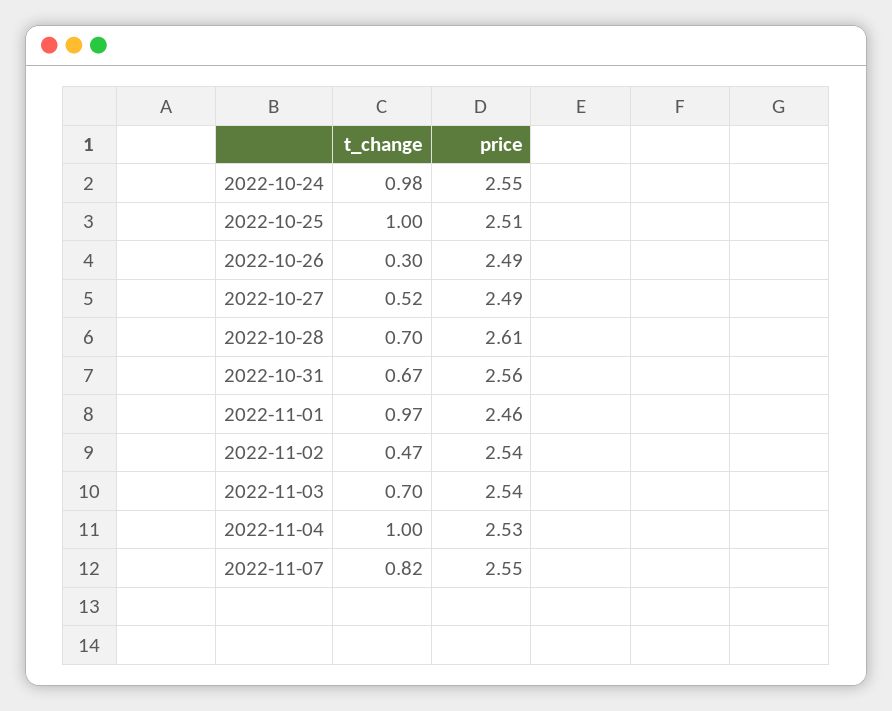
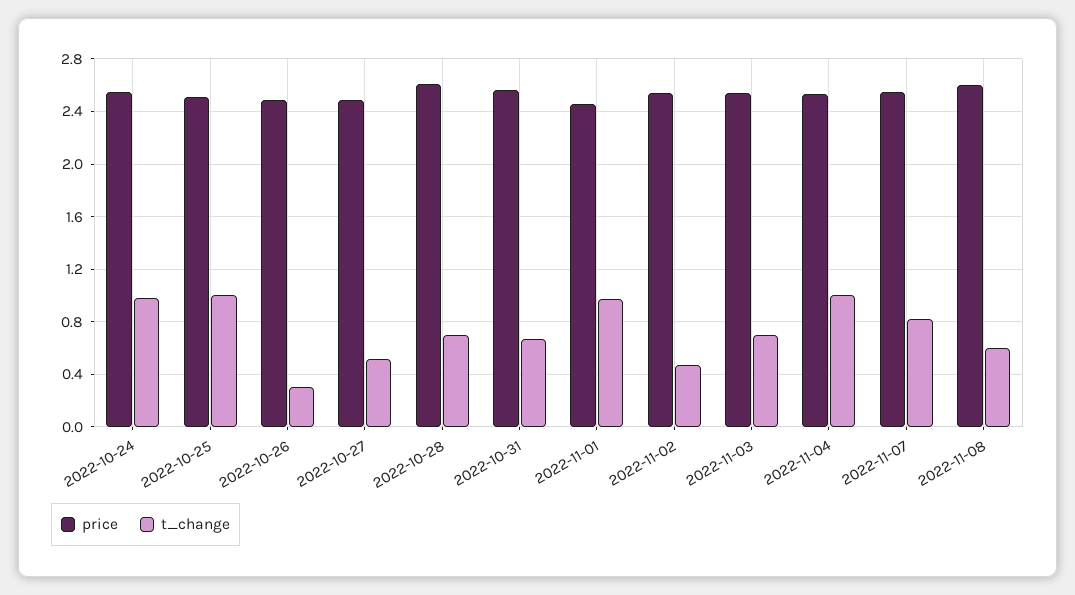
price, 2022-11-08: none -> 2.6
t_change, 2022-11-08: none -> 0.6

